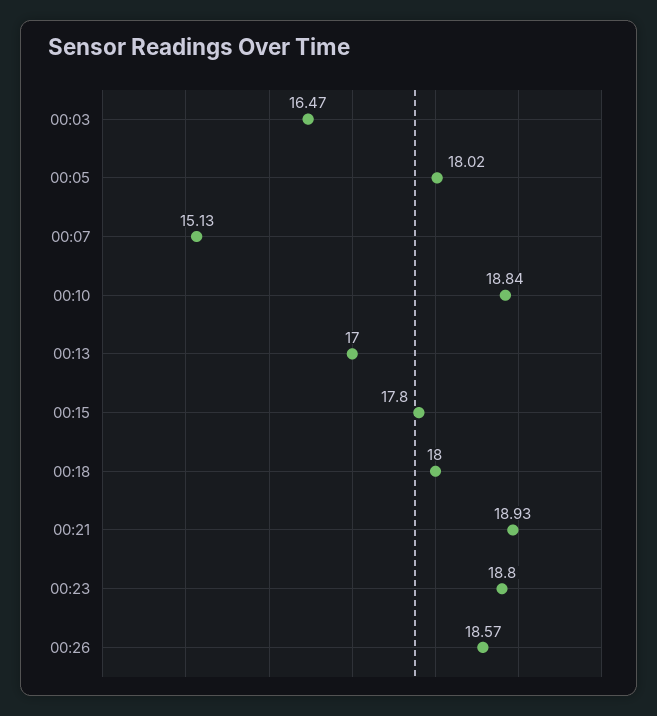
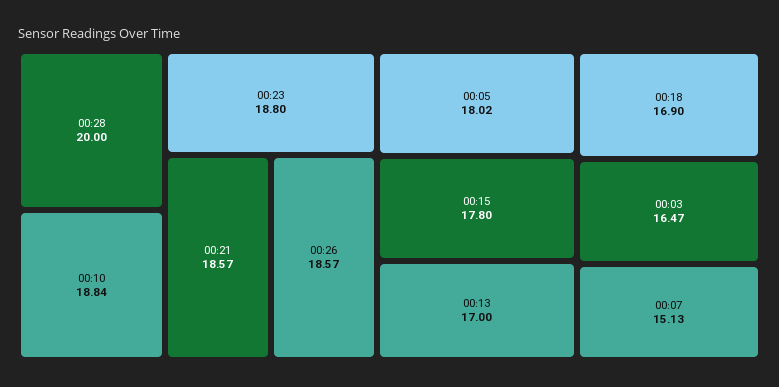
00:18: 18 -> 16.9
00:21: 18.93 -> 18.57
00:28: none -> 20

